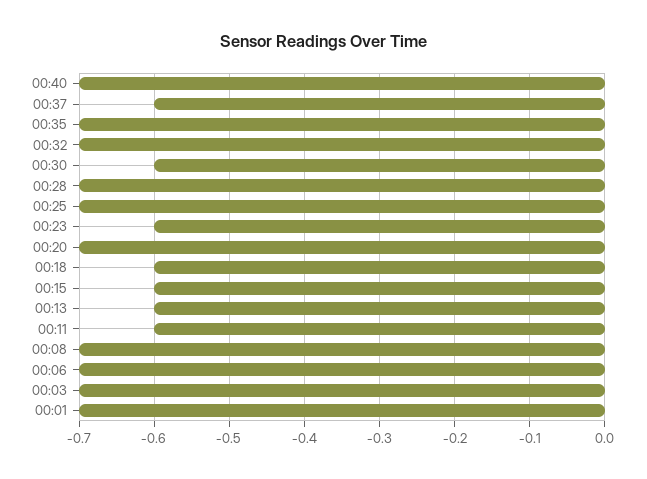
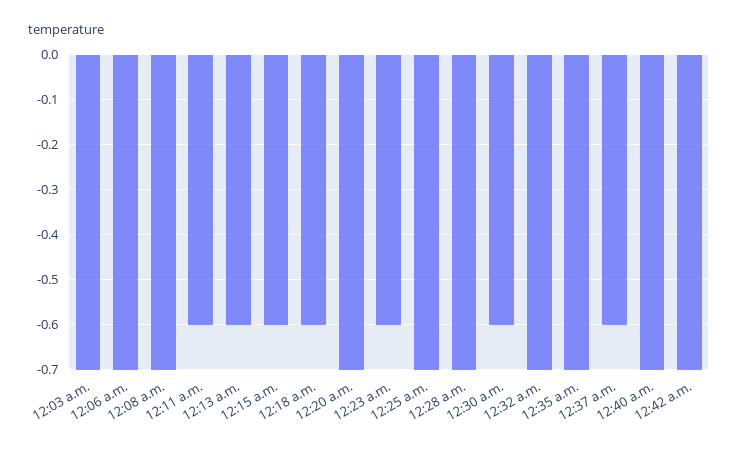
00:01: -0.7 -> none
12:42 a.m.: none -> -0.7

